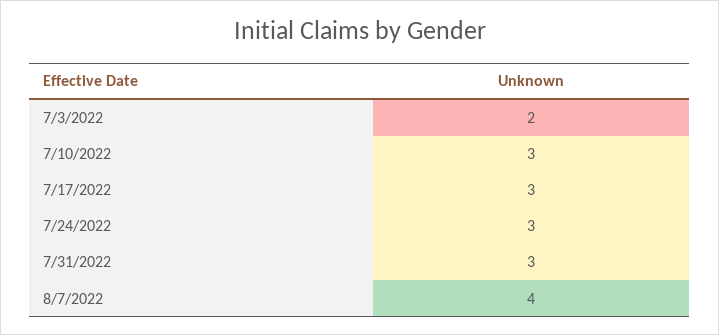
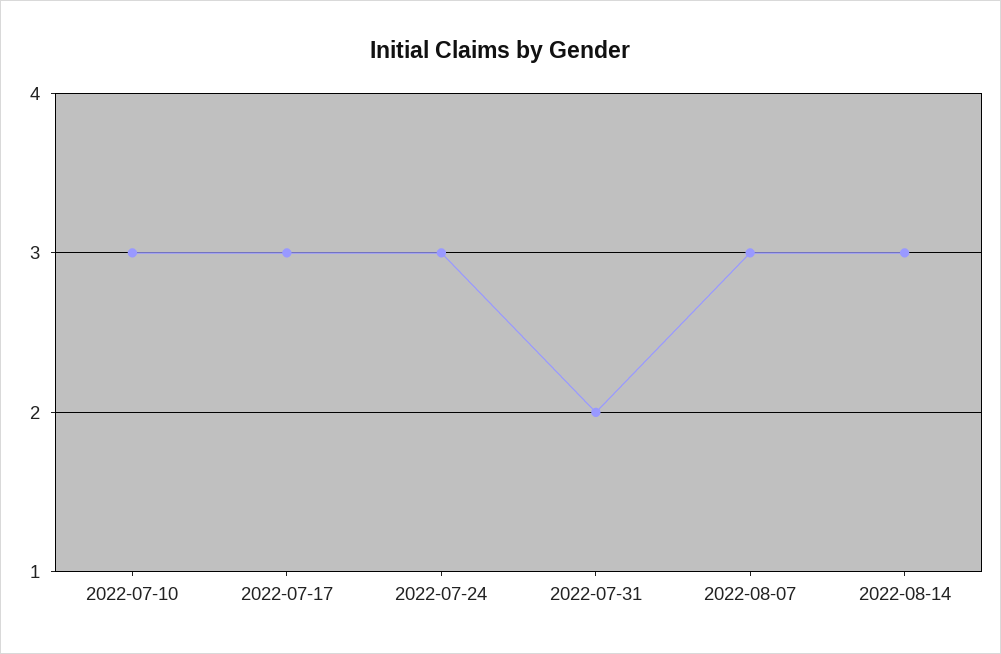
7/3/2022: 2 -> none
7/31/2022: 3 -> 2
8/7/2022: 4 -> 3
2022-08-14: none -> 3

